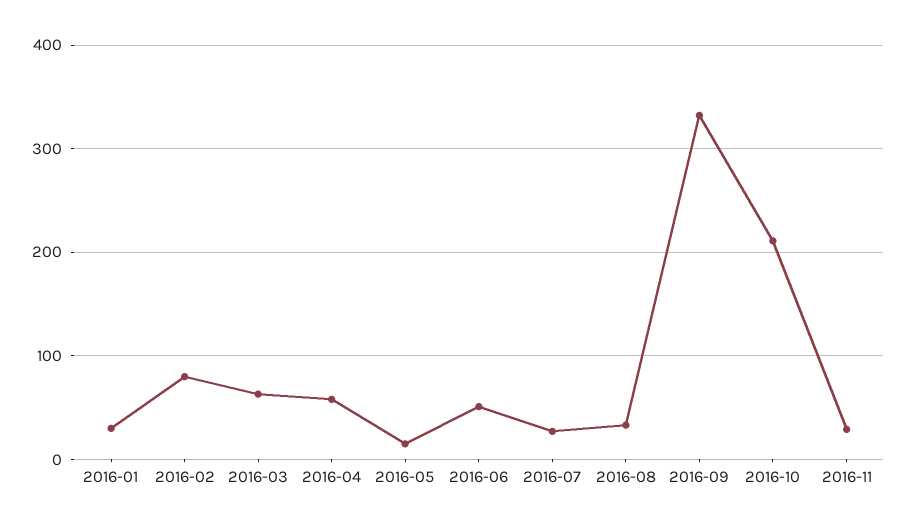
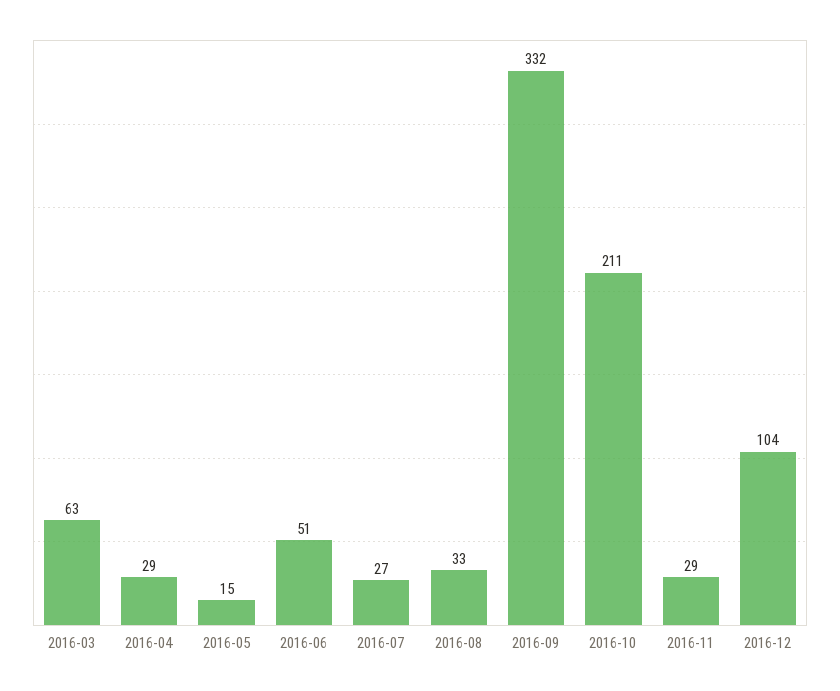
2016-01: 30 -> none
2016-02: 80 -> none
2016-04: 60 -> 29
2016-12: none -> 104

